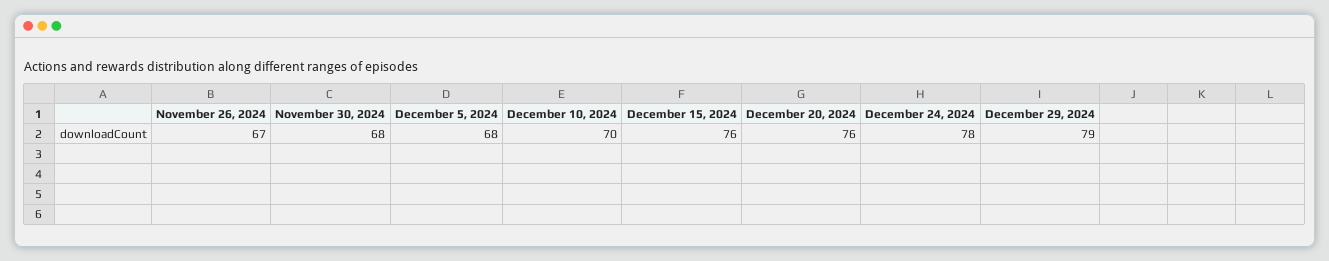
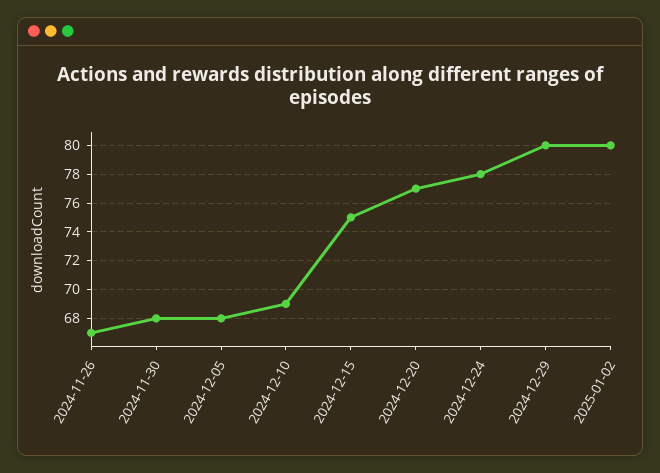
December 10, 2024: 70 -> 69
December 15, 2024: 76 -> 75
December 20, 2024: 76 -> 77
December 29, 2024: 79 -> 80
2025-01-02: none -> 80

